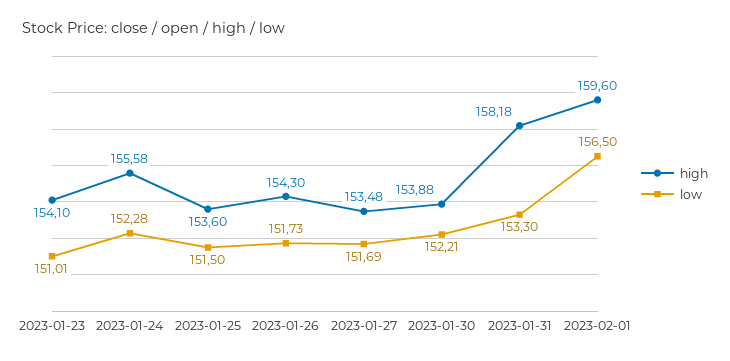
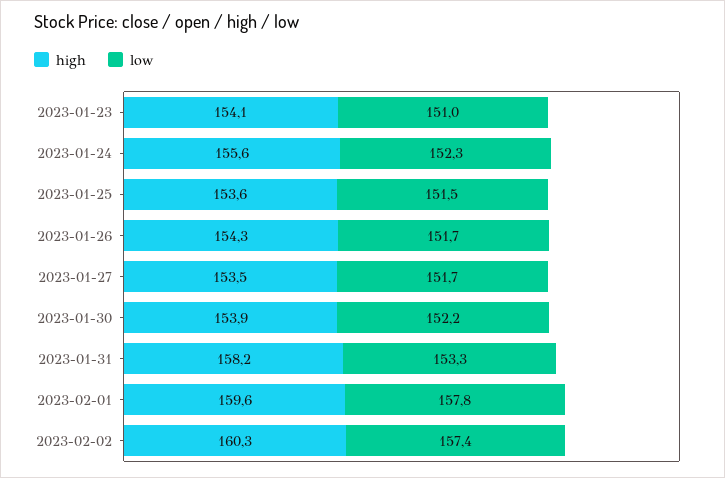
low, 2023-02-01: 156.5 -> 157.8
high, 2023-02-02: none -> 160.3
low, 2023-02-02: none -> 157.4

